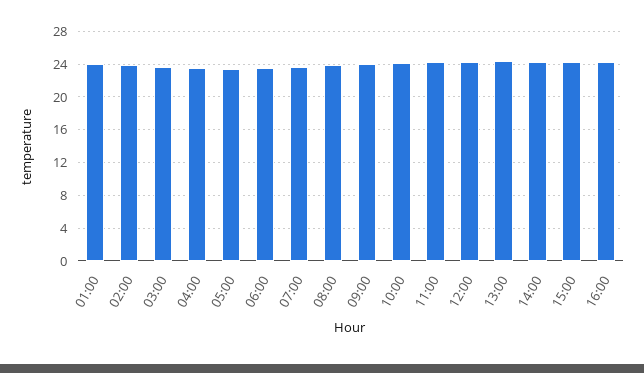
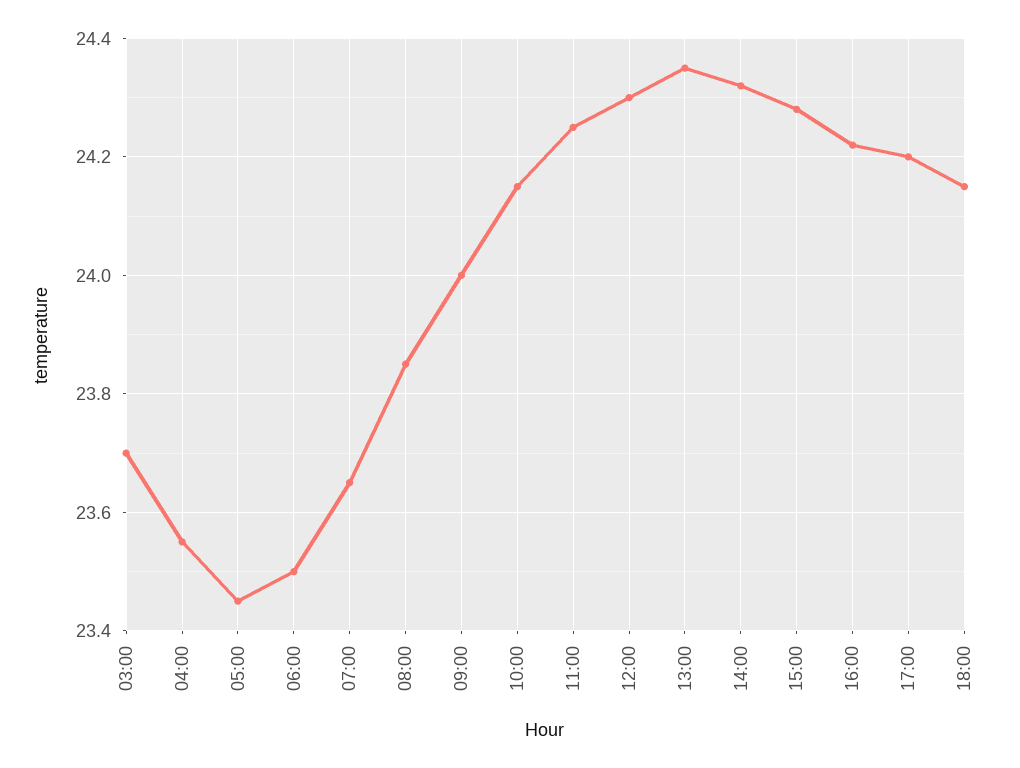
01:00: 24 -> none
02:00: 24 -> none
17:00: none -> 24.2
18:00: none -> 24.15

